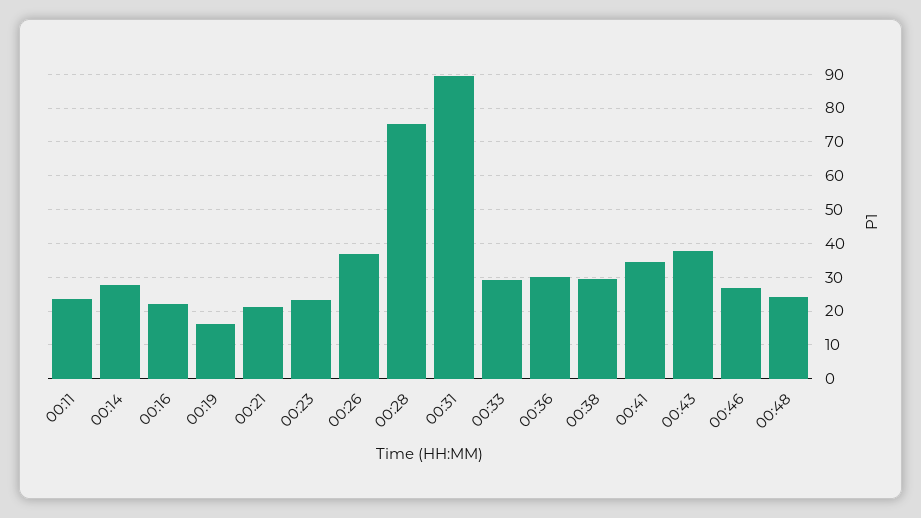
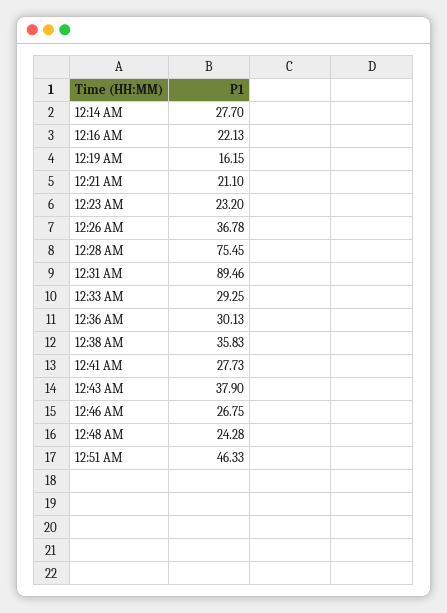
00:11: 24 -> none
00:38: 30 -> 35.83
00:41: 34 -> 27.73
12:51 AM: none -> 46.33

